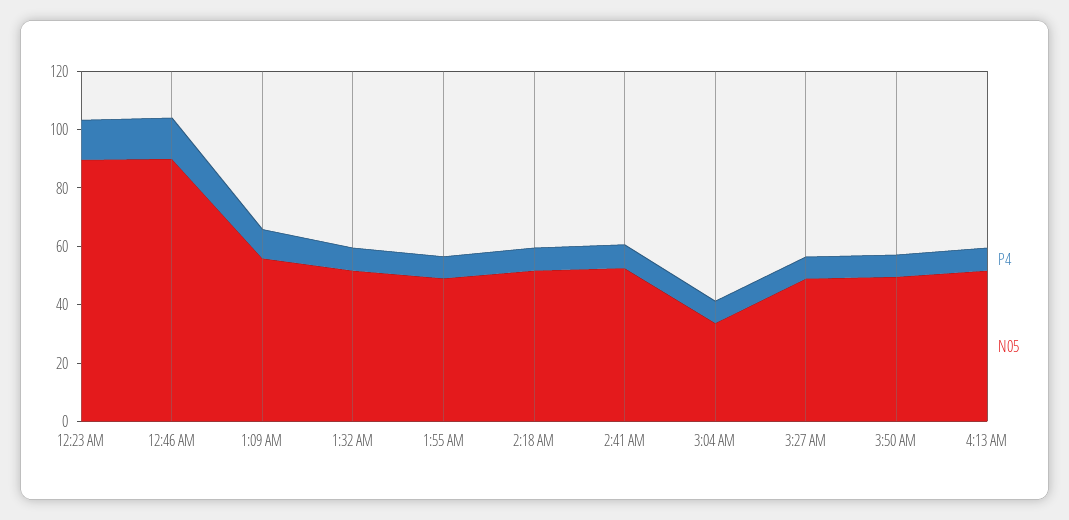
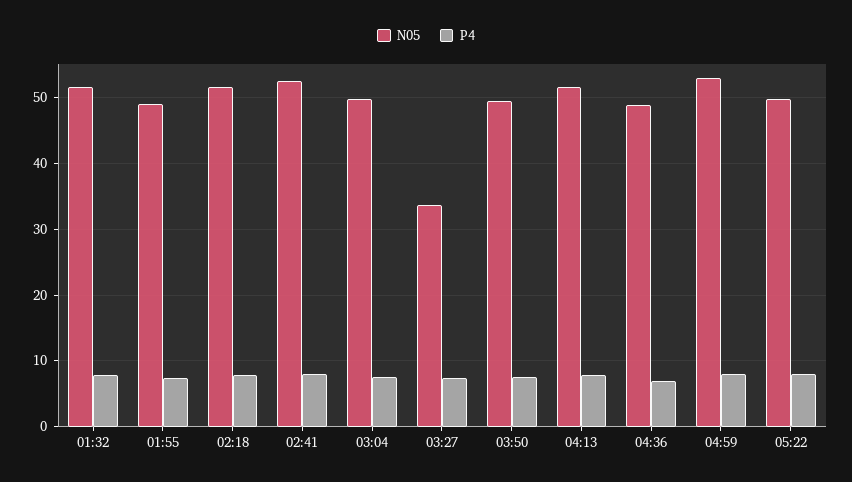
P4, 12:23 AM: 15 -> none
N05, 12:23 AM: 90 -> none
P4, 12:46 AM: 15 -> none
N05, 12:46 AM: 90 -> none
P4, 1:09 AM: 10 -> none
N05, 1:09 AM: 55 -> none
N05, 3:04 AM: 35 -> 50
N05, 3:27 AM: 50 -> 34
N05, 04:36: none -> 49
P4, 04:36: none -> 7
N05, 04:59: none -> 53
P4, 04:59: none -> 8
N05, 05:22: none -> 50
P4, 05:22: none -> 8

